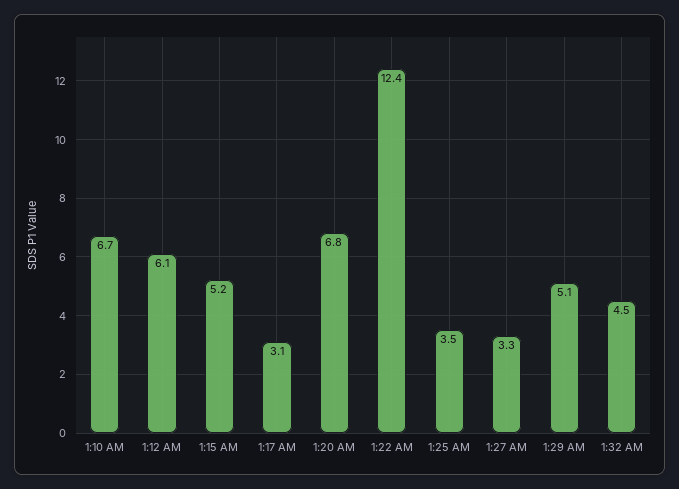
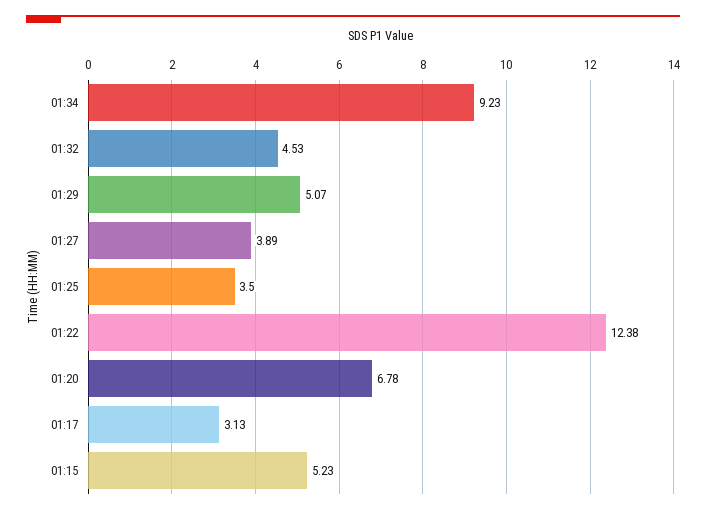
1:10 AM: 6.7 -> none
1:12 AM: 6.1 -> none
1:27 AM: 3.3 -> 3.89
01:34: none -> 9.23

